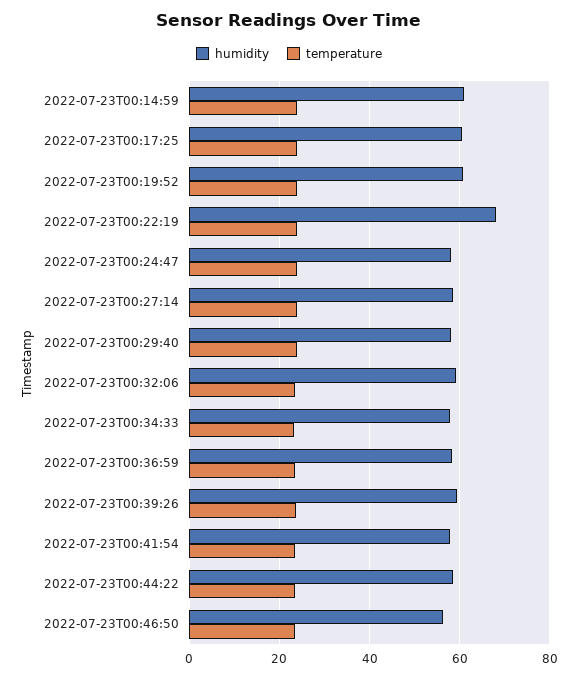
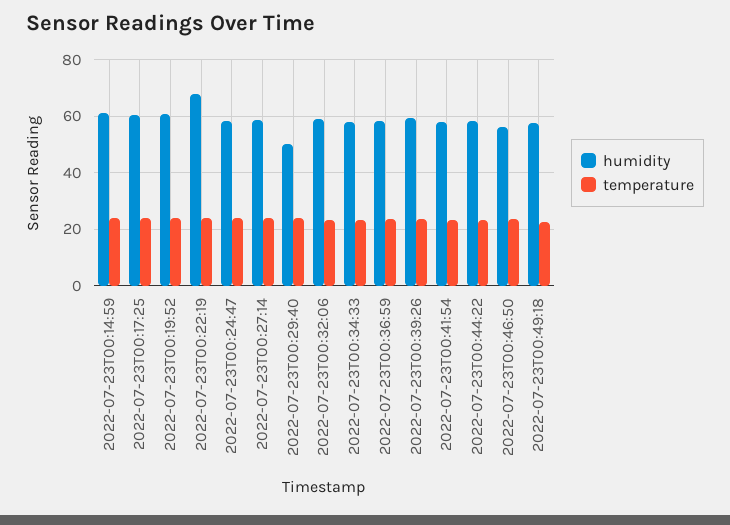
humidity, 2022-07-23T00:29:40: 58 -> 50
humidity, 2022-07-23T00:49:18: none -> 57.5
temperature, 2022-07-23T00:49:18: none -> 22.5

